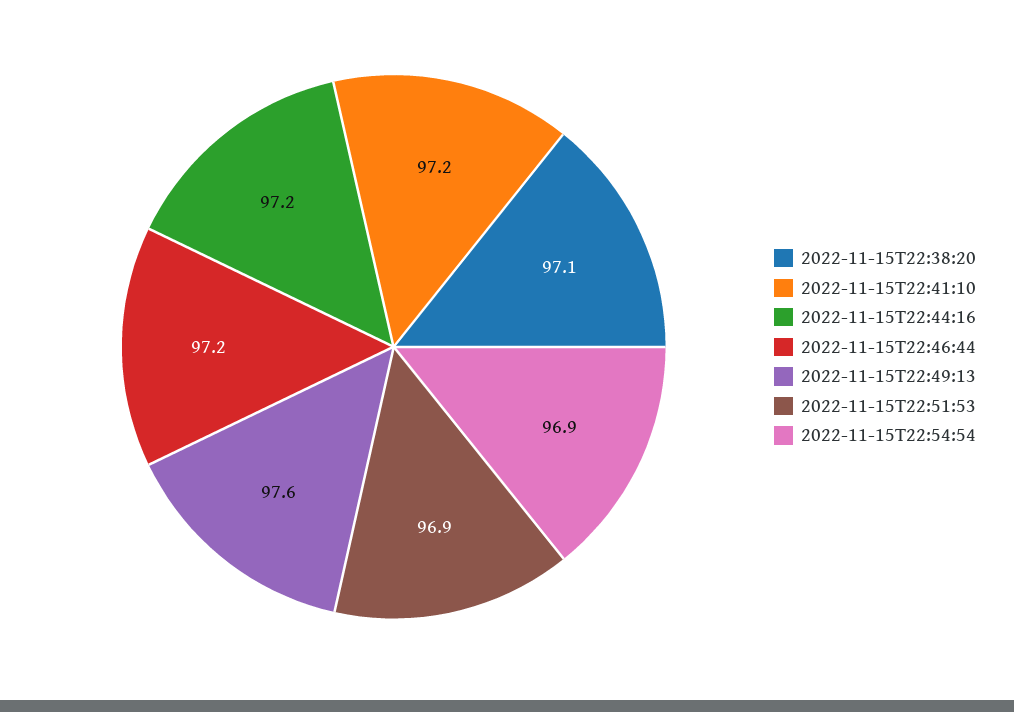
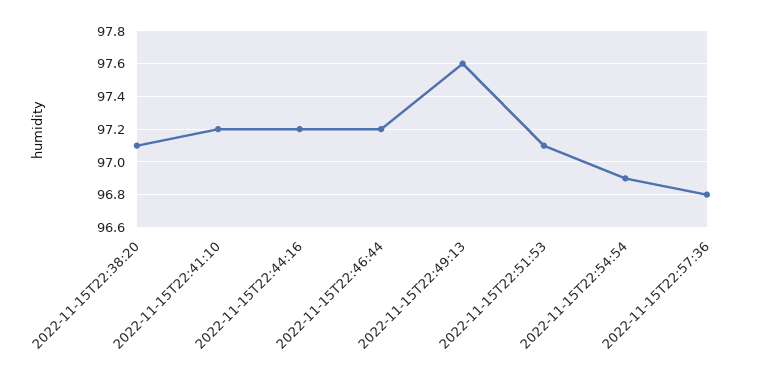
2022-11-15T22:51:53: 96.9 -> 97.1
2022-11-15T22:57:36: none -> 96.8

